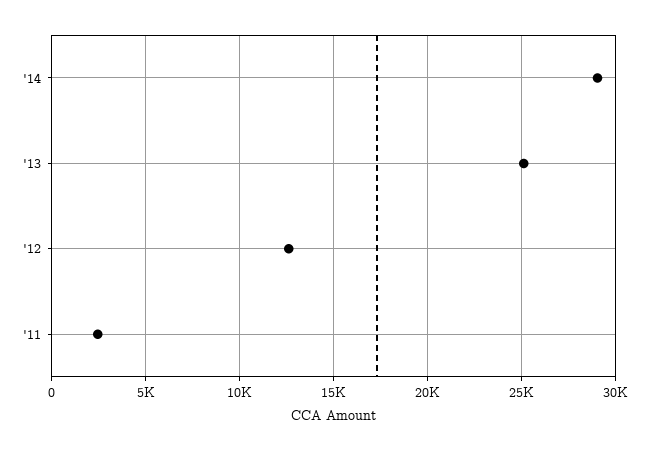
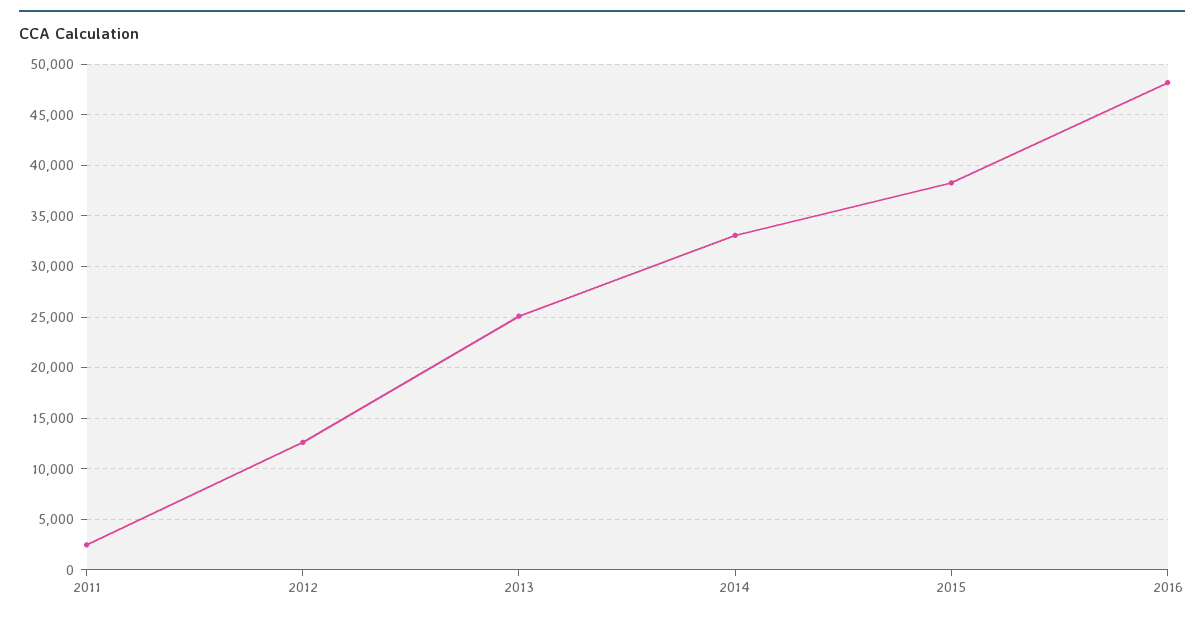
'14: 29000 -> 33000
2015: none -> 38000
2016: none -> 48000

